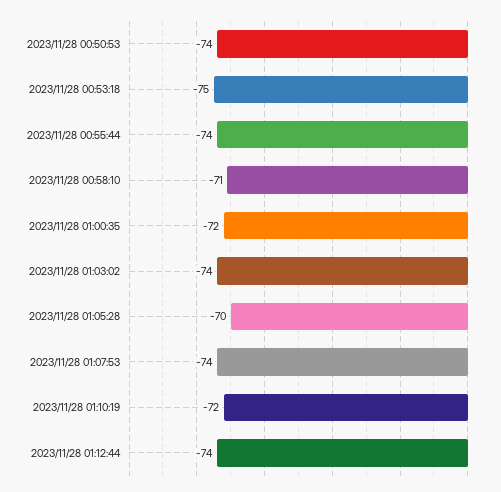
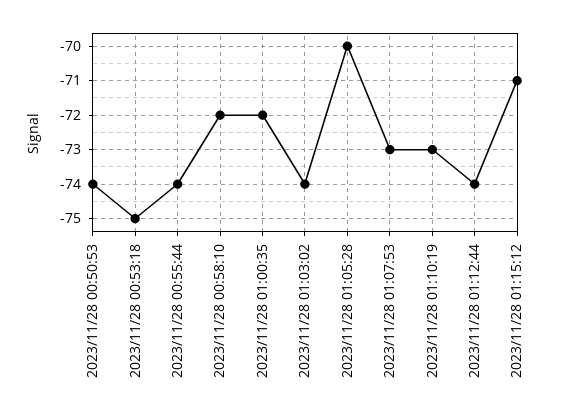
2023/11/28 00:58:10: -71 -> -72
2023/11/28 01:07:53: -74 -> -73
2023/11/28 01:10:19: -72 -> -73
2023/11/28 01:15:12: none -> -71

